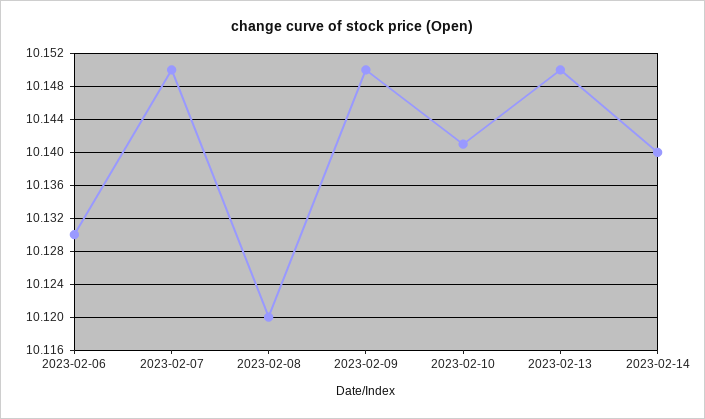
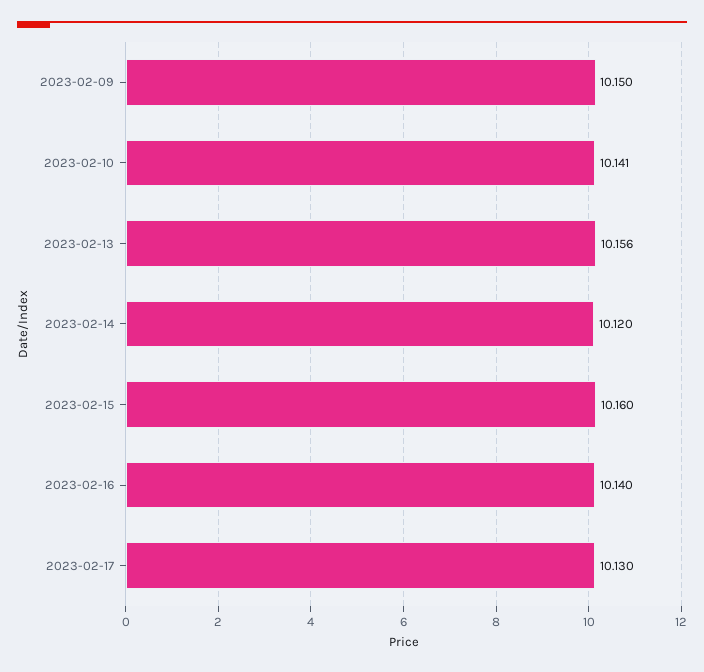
2023-02-06: 10.13 -> none
2023-02-07: 10.15 -> none
2023-02-08: 10.12 -> none
2023-02-13: 10.15 -> 10.156
2023-02-14: 10.14 -> 10.12
2023-02-15: none -> 10.16
2023-02-16: none -> 10.14
2023-02-17: none -> 10.13

